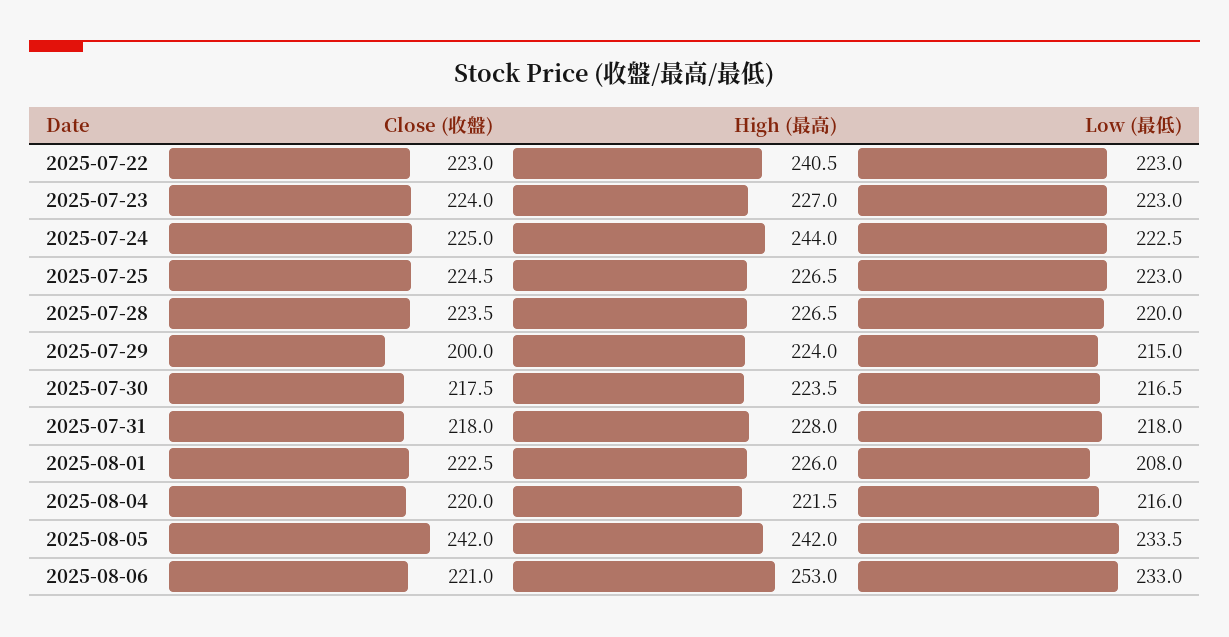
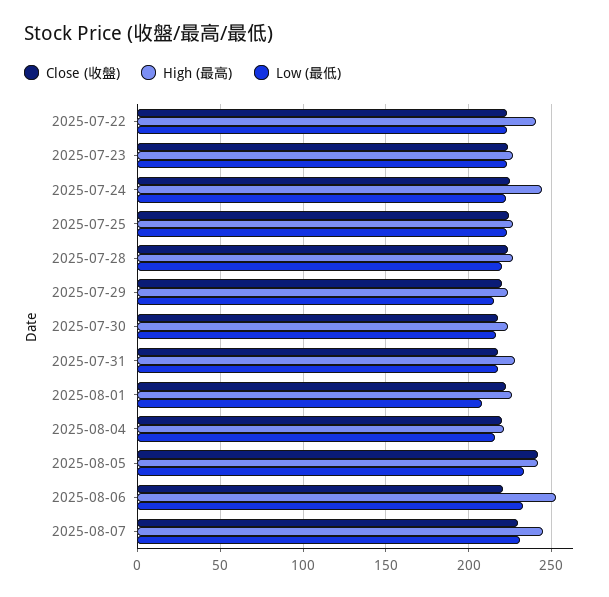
Close (收盤), 2025-07-29: 200 -> 220
Close (收盤), 2025-08-07: none -> 230
High (最高), 2025-08-07: none -> 245
Low (最低), 2025-08-07: none -> 230

